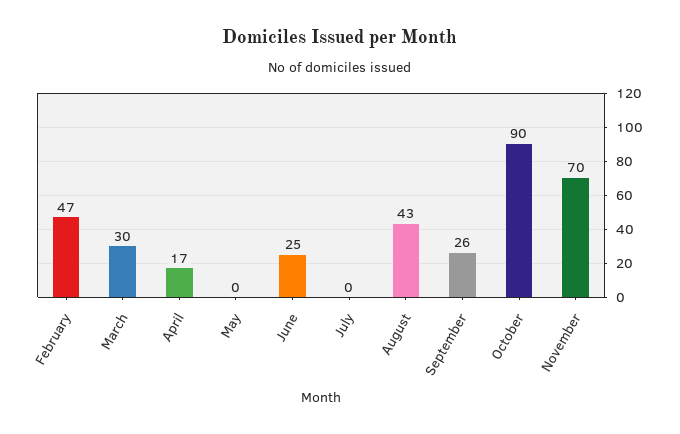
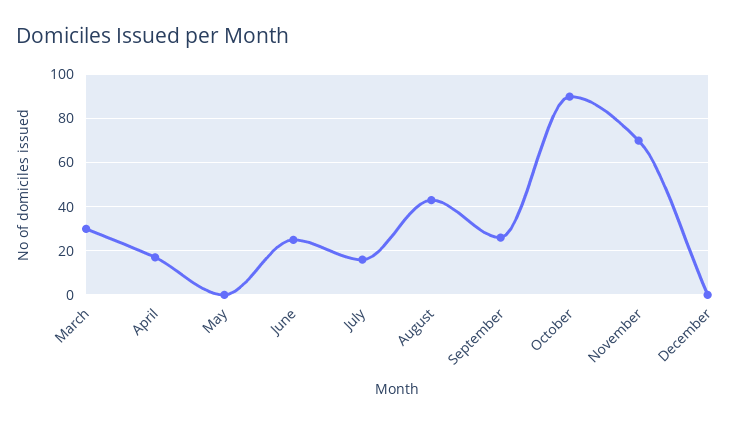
February: 47 -> none
July: 0 -> 15
December: none -> 0

